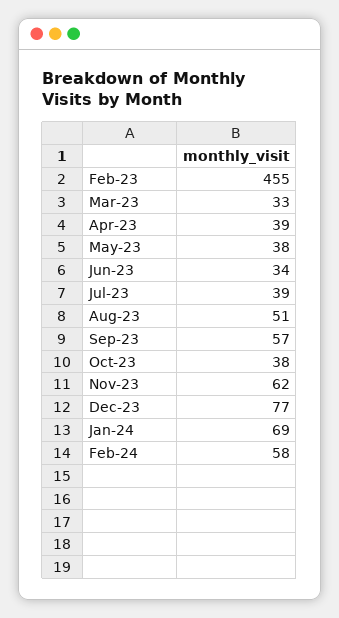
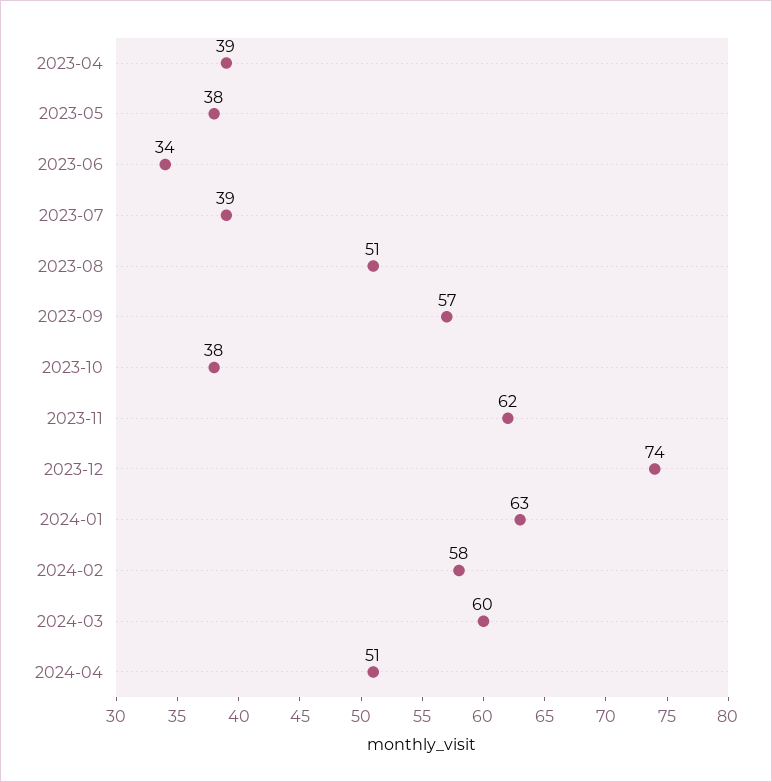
Feb-23: 455 -> none
Mar-23: 33 -> none
Dec-23: 77 -> 74
Jan-24: 69 -> 63
2024-03: none -> 60
2024-04: none -> 51

